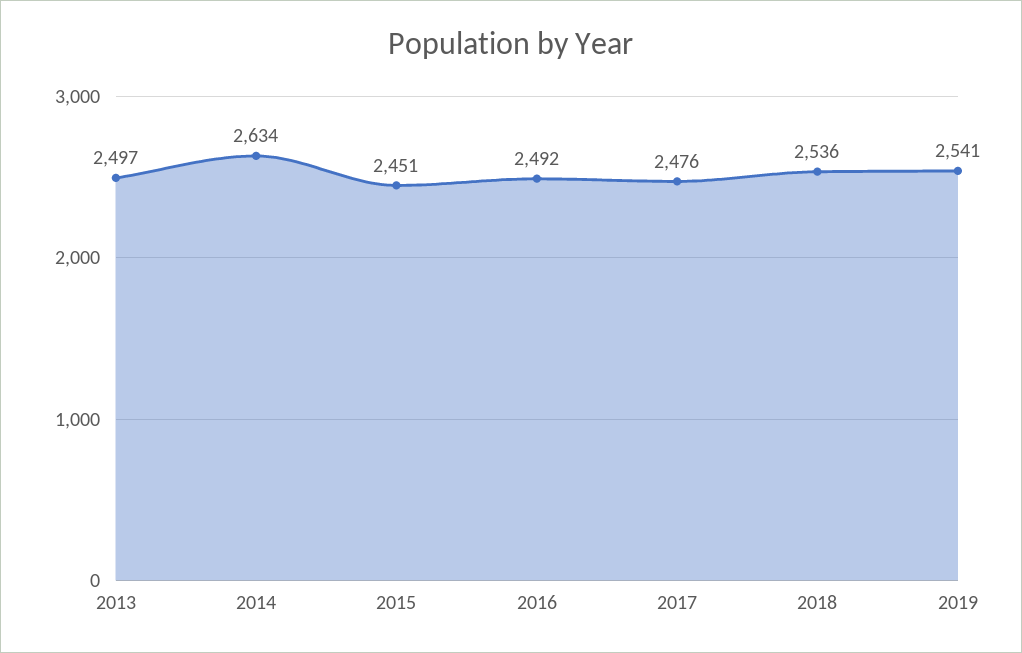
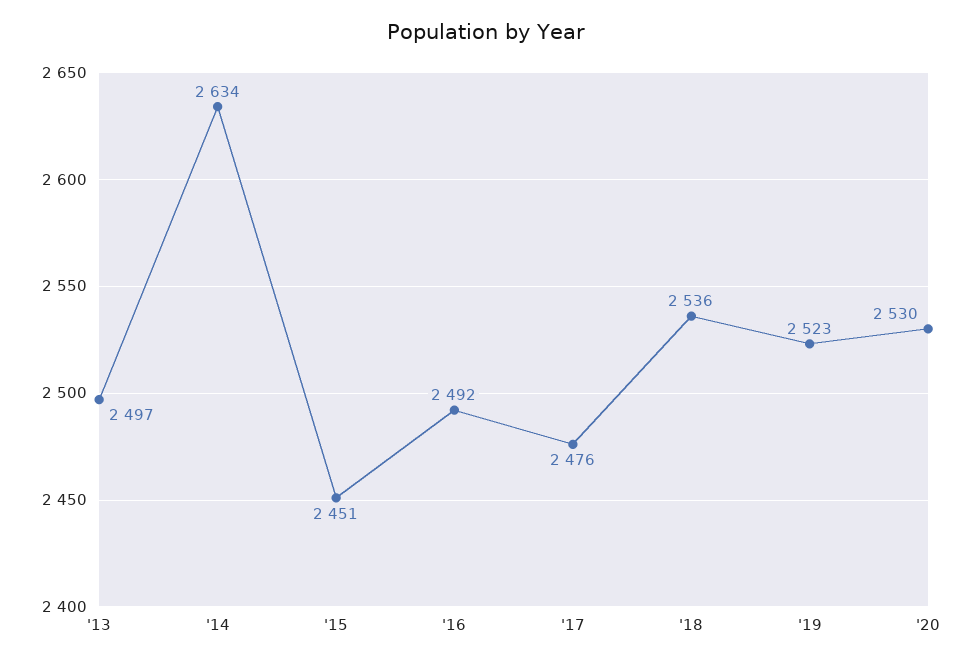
2019: 2541 -> 2523
'20: none -> 2530

